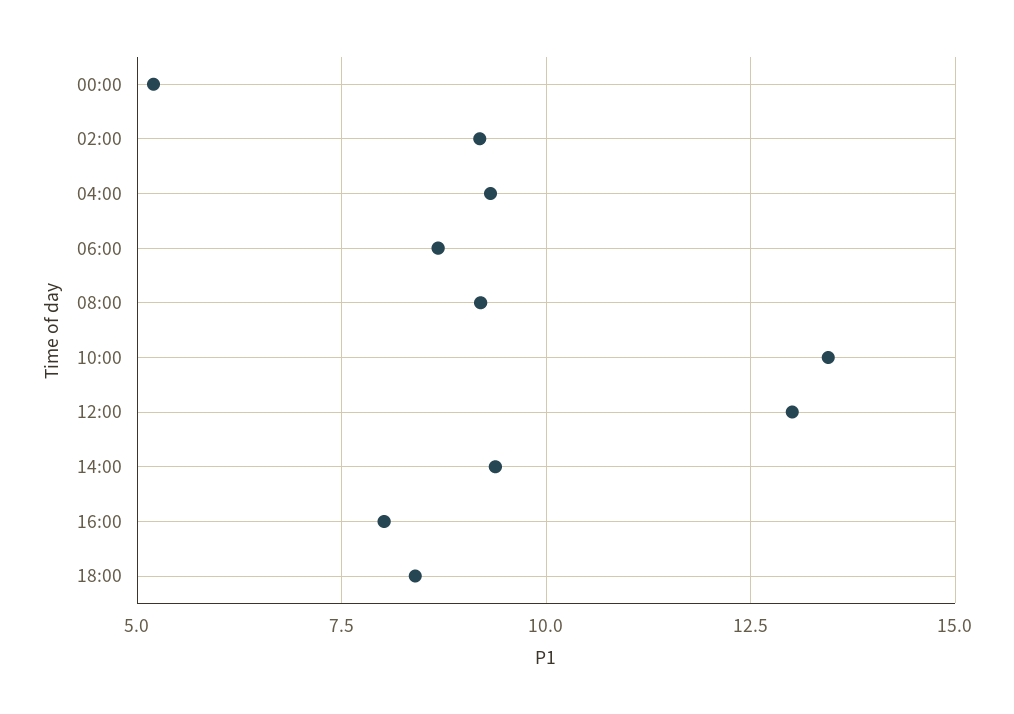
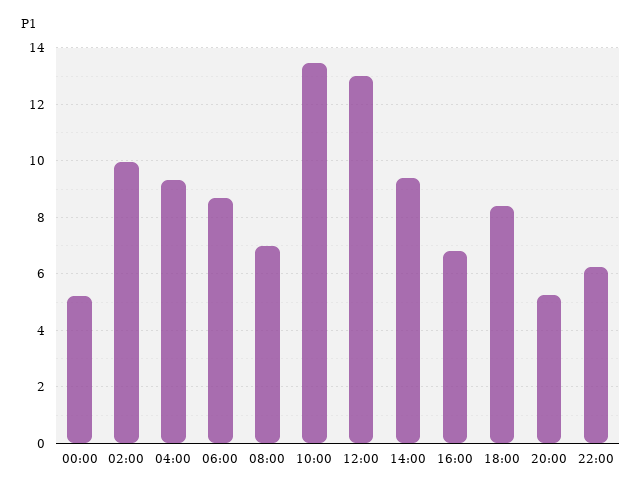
02:00: 9.25 -> 10
08:00: 9.25 -> 7
16:00: 8 -> 6.75
20:00: none -> 5.25
22:00: none -> 6.25

